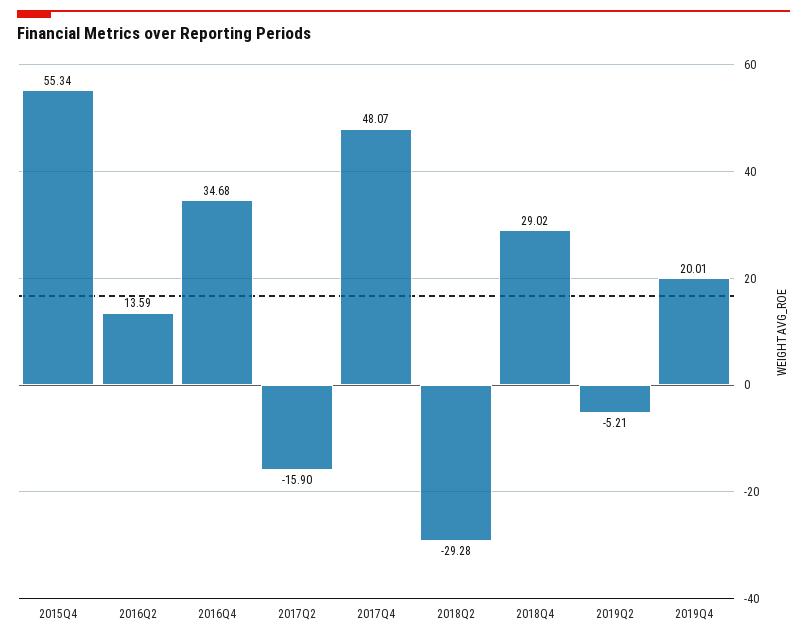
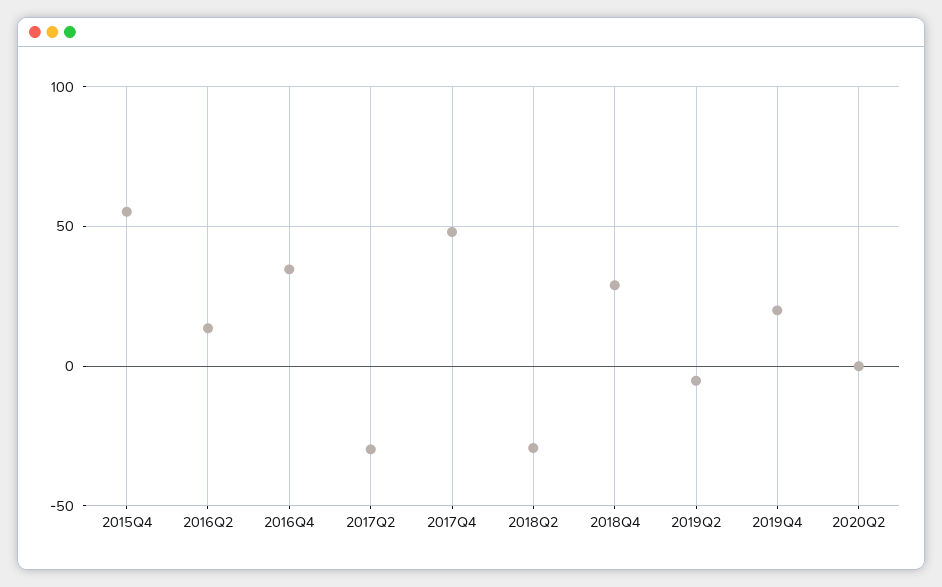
2017Q2: -15.9 -> -30
2020Q2: none -> 0

